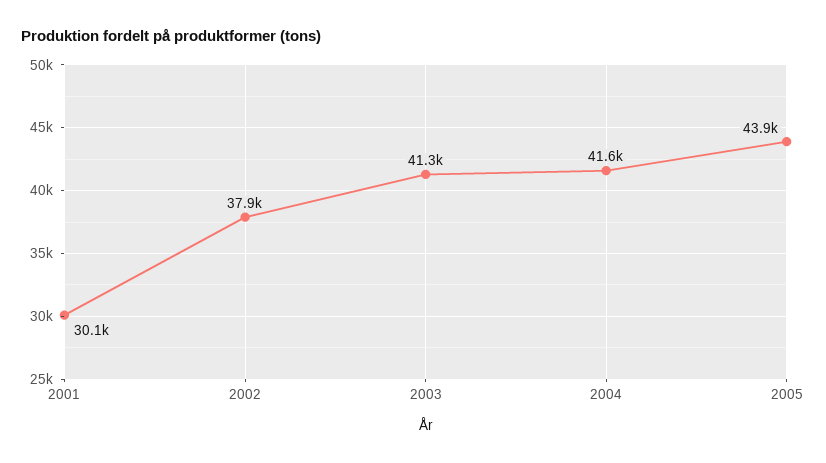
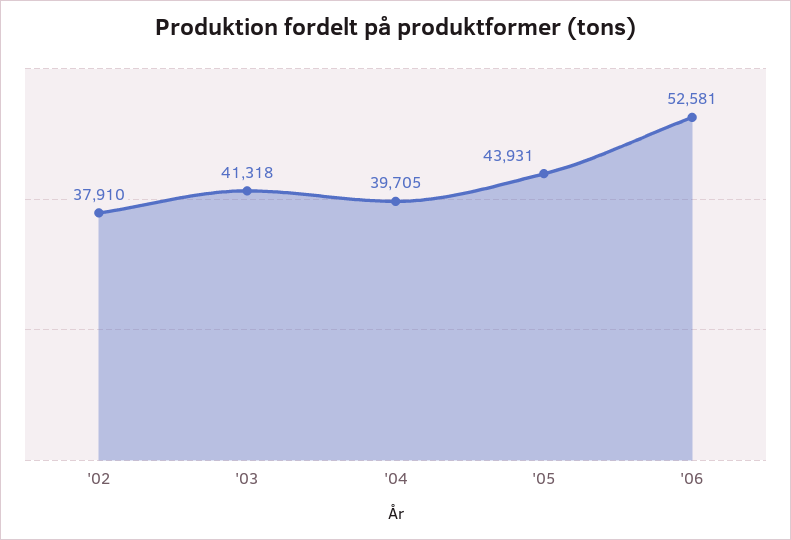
2001: 30100 -> none
2004: 41600 -> 39705
'06: none -> 52581

